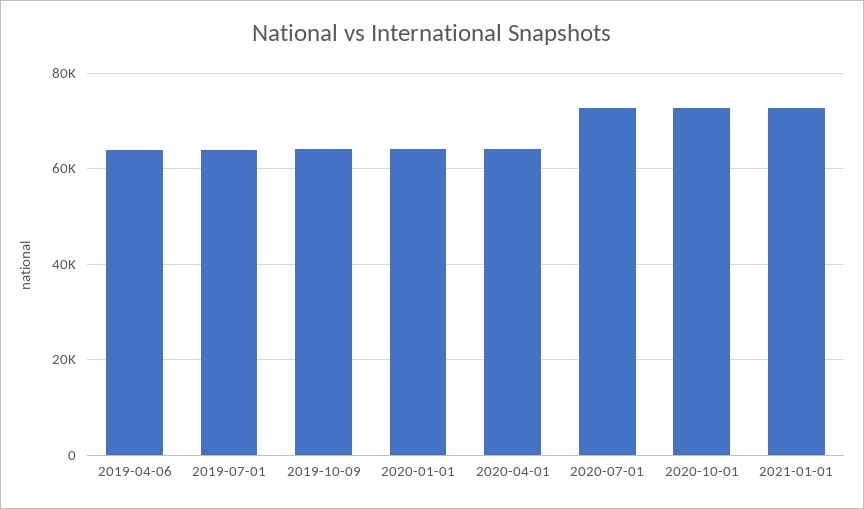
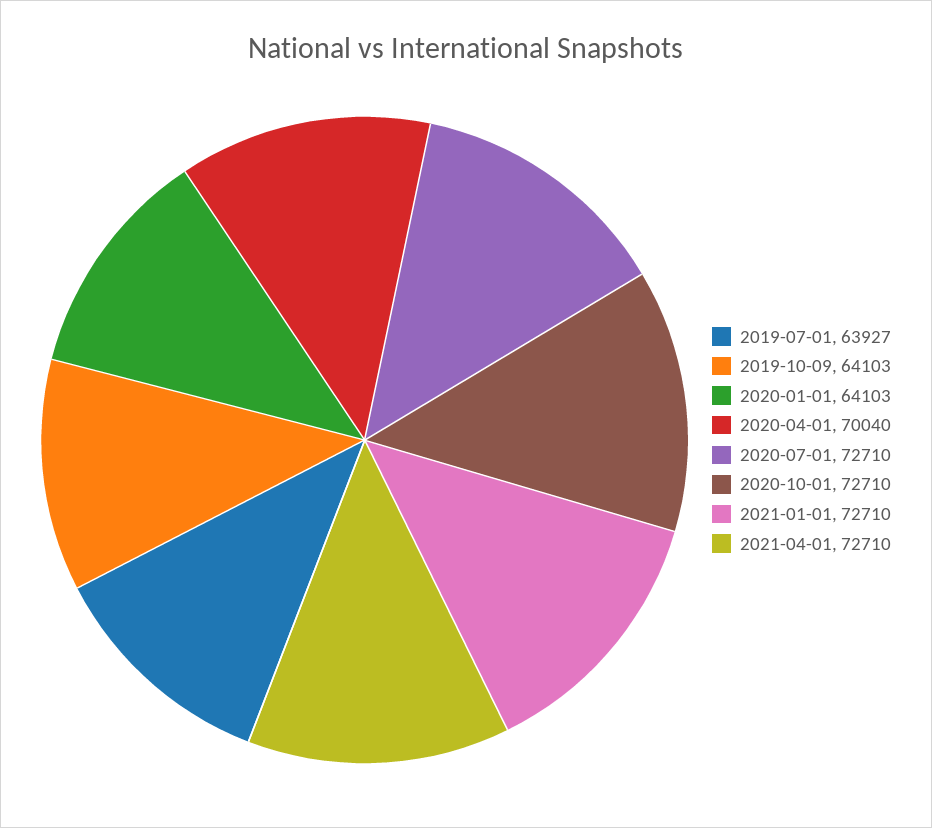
2019-04-06: 64000 -> none
2020-04-01: 64000 -> 70040
2021-04-01: none -> 72710

